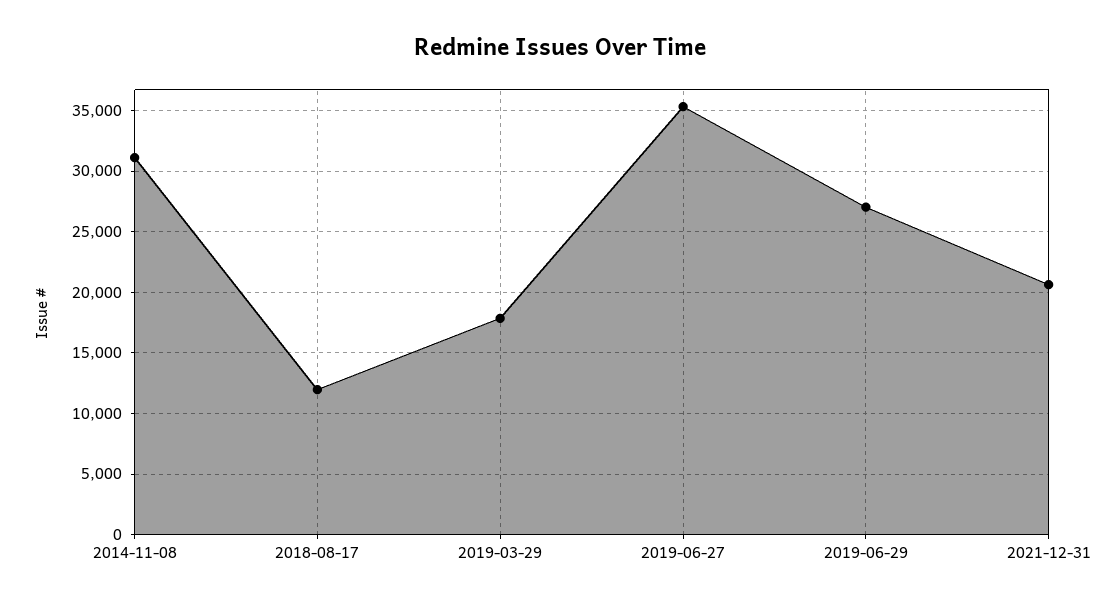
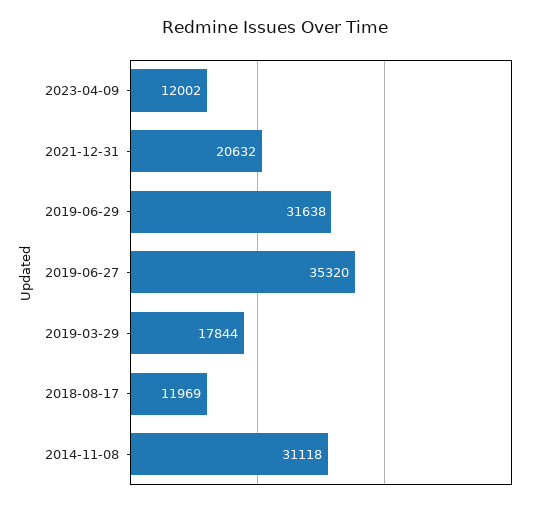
2019-06-29: 27000 -> 31638
2023-04-09: none -> 12002

